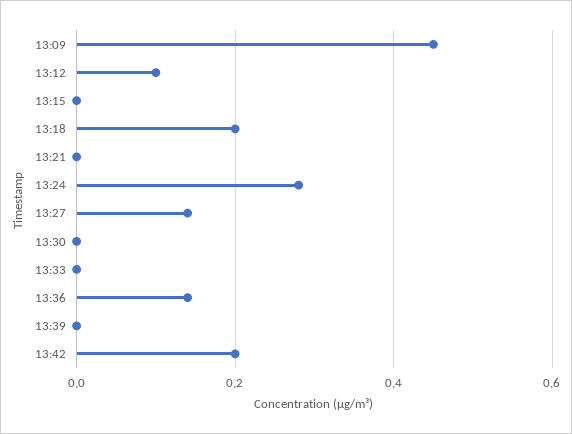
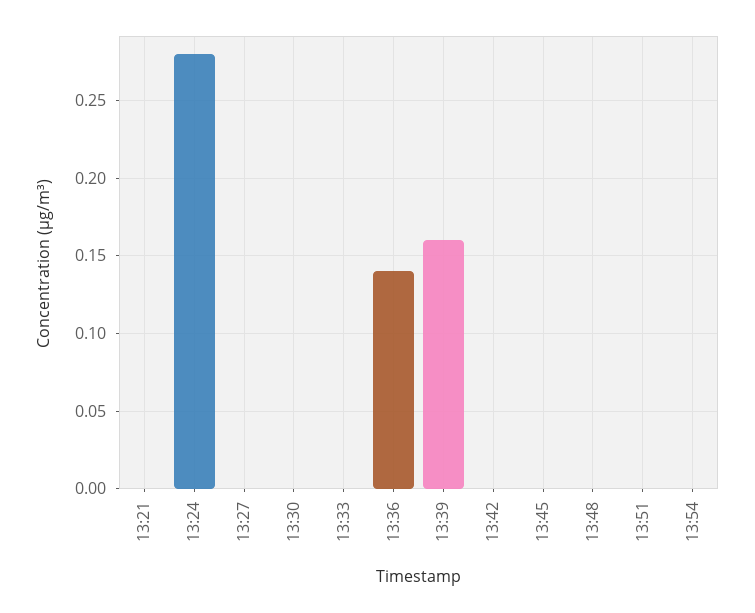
13:09: 0.45 -> none
13:12: 0.1 -> none
13:15: 0 -> none
13:18: 0.2 -> none
13:27: 0.15 -> 0
13:39: 0 -> 0.16
13:42: 0.2 -> 0
13:45: none -> 0
13:48: none -> 0
13:51: none -> 0
13:54: none -> 0

